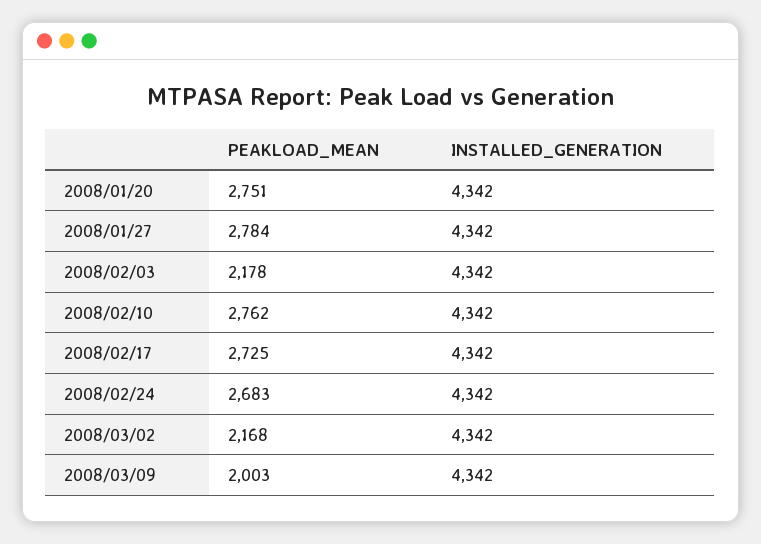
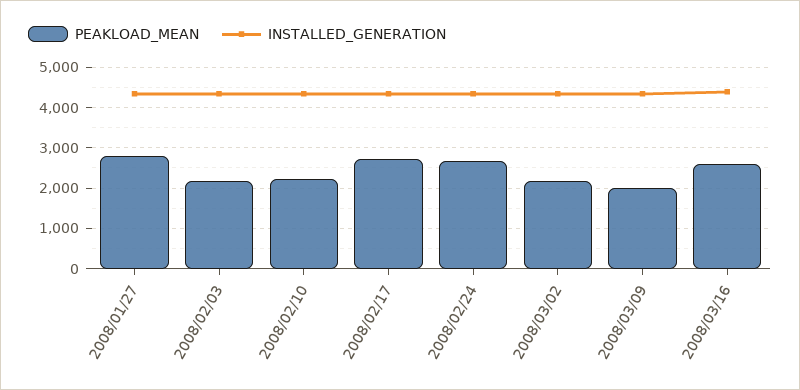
PEAKLOAD_MEAN, 2008/01/20: 2751 -> none
INSTALLED_GENERATION, 2008/01/20: 4342 -> none
PEAKLOAD_MEAN, 2008/02/10: 2762 -> 2200
PEAKLOAD_MEAN, 2008/03/16: none -> 2600
INSTALLED_GENERATION, 2008/03/16: none -> 4400

